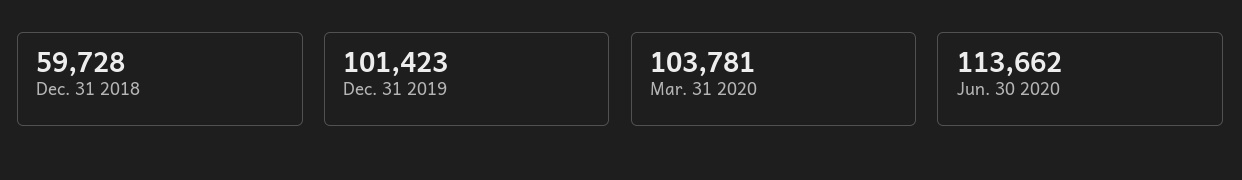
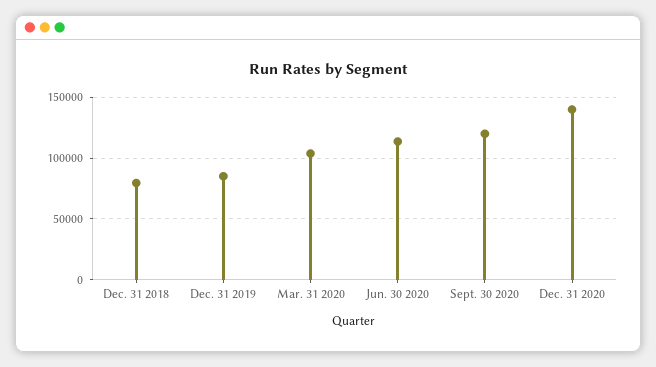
Dec. 31 2018: 59728 -> 80000
Dec. 31 2019: 101423 -> 85000
Sept. 30 2020: none -> 120000
Dec. 31 2020: none -> 140000

